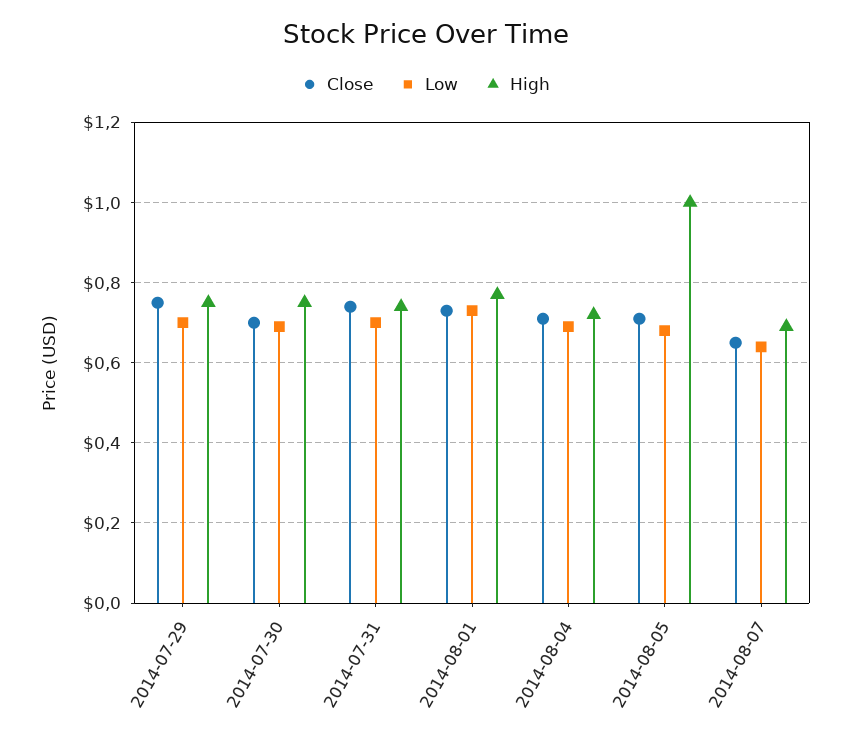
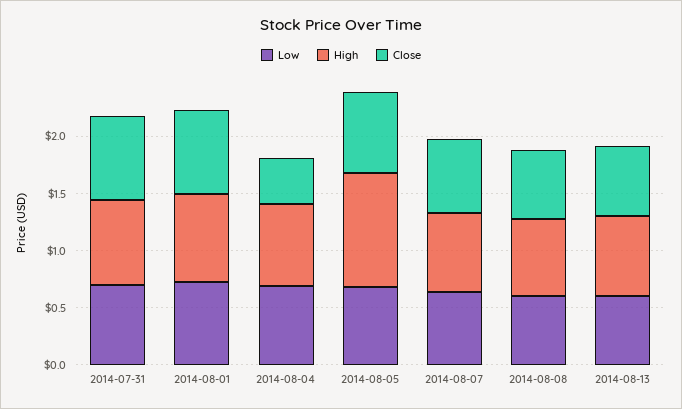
Close, 2014-07-29: 0.75 -> none
Low, 2014-07-29: 0.7 -> none
High, 2014-07-29: 0.75 -> none
Close, 2014-07-30: 0.7 -> none
Low, 2014-07-30: 0.7 -> none
High, 2014-07-30: 0.75 -> none
Close, 2014-08-04: 0.7 -> 0.4
Low, 2014-08-08: none -> 0.6
High, 2014-08-08: none -> 0.7
Close, 2014-08-08: none -> 0.6
Low, 2014-08-13: none -> 0.6
High, 2014-08-13: none -> 0.7
Close, 2014-08-13: none -> 0.6

